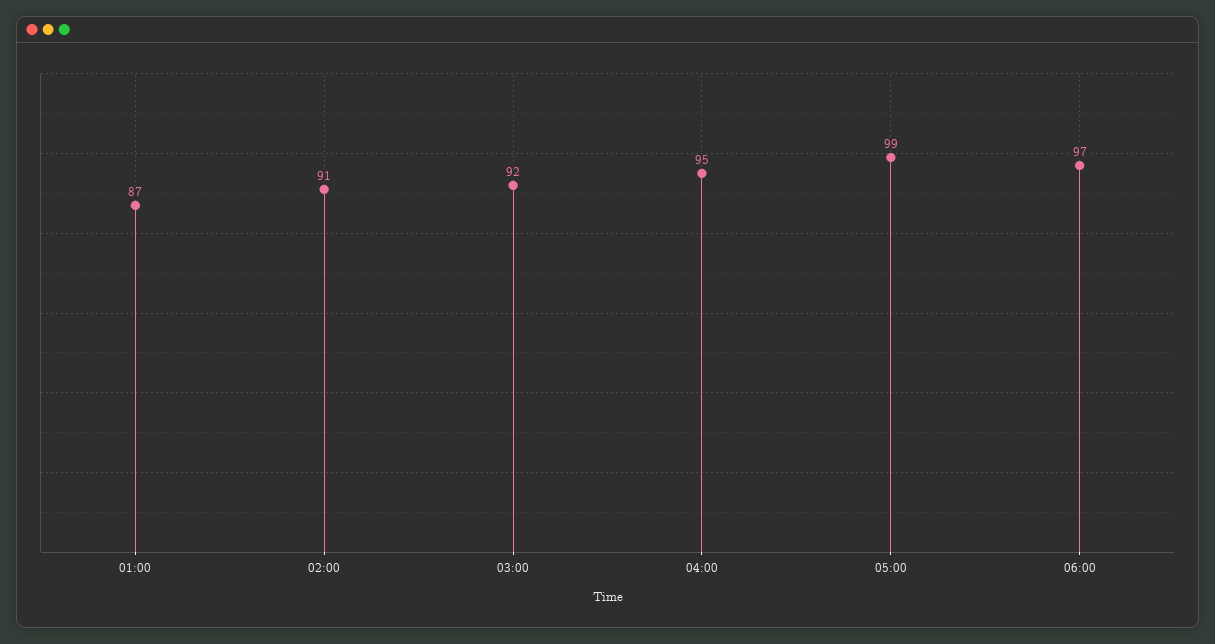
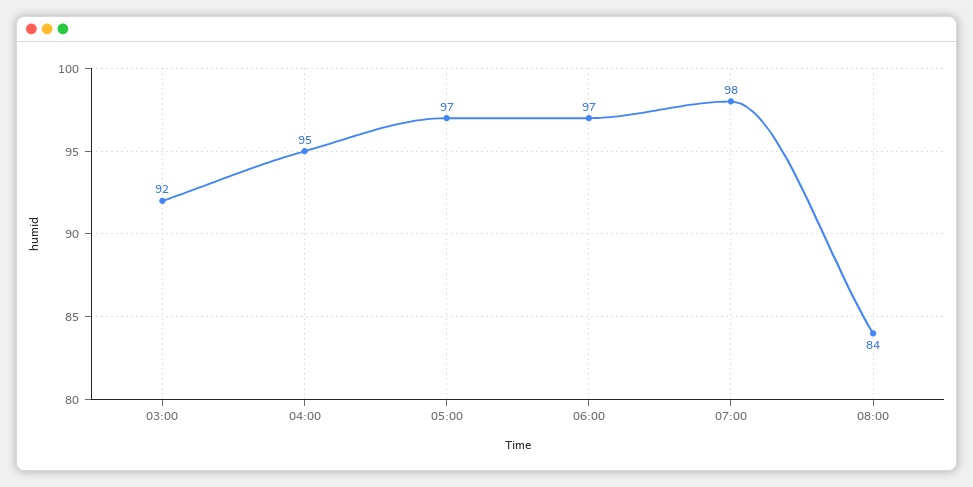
01:00: 87 -> none
02:00: 91 -> none
05:00: 99 -> 97
07:00: none -> 98
08:00: none -> 84

